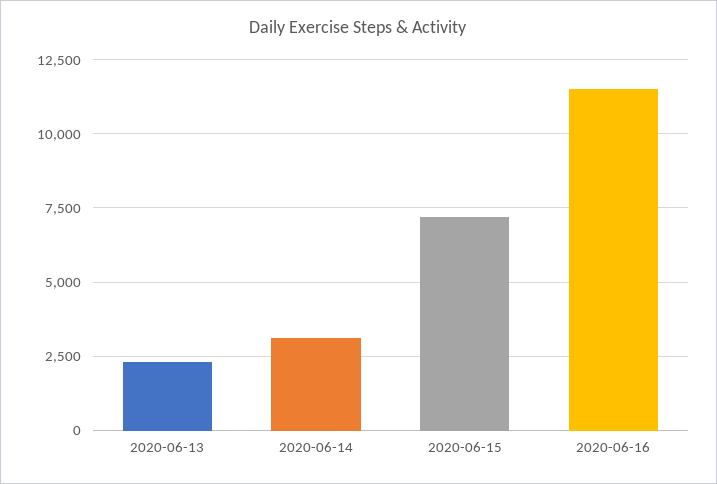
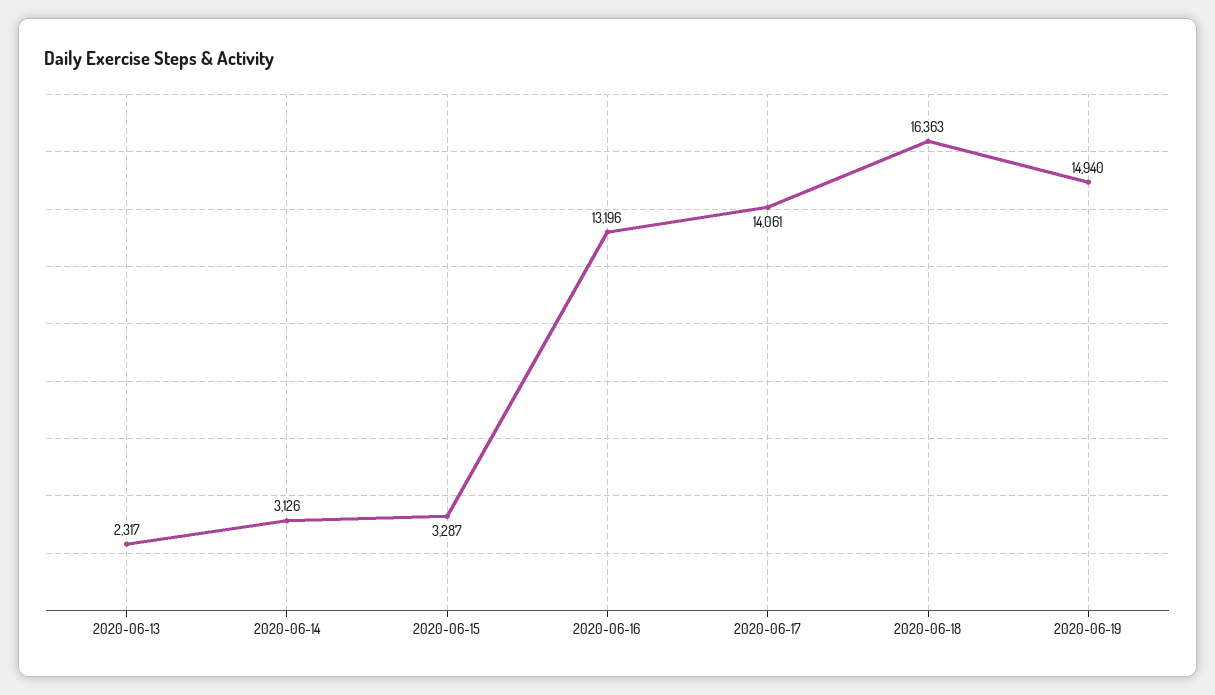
2020-06-15: 7250 -> 3287
2020-06-16: 11500 -> 13196
2020-06-17: none -> 14061
2020-06-18: none -> 16363
2020-06-19: none -> 14940

